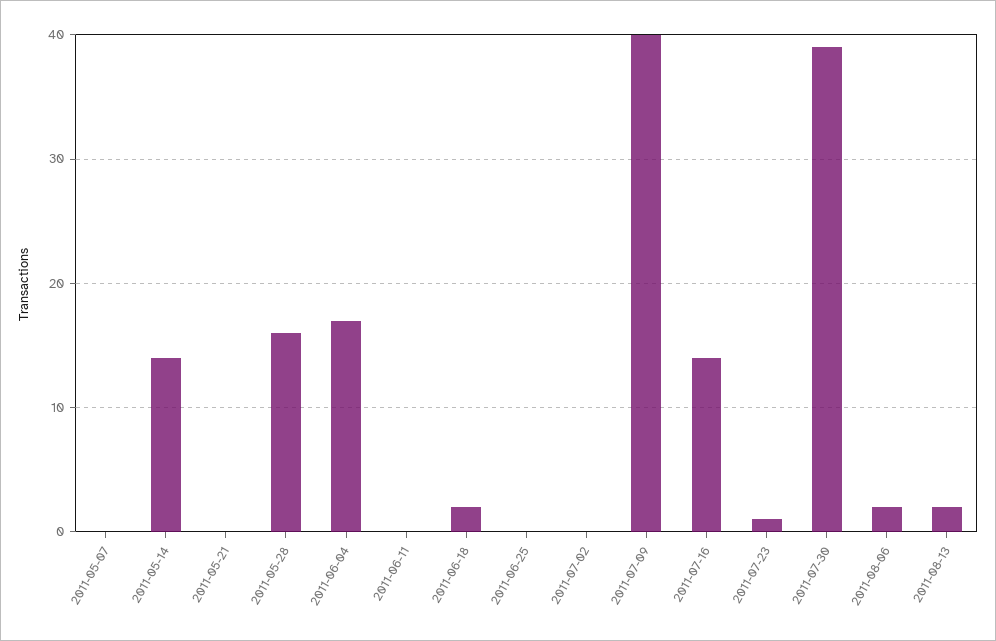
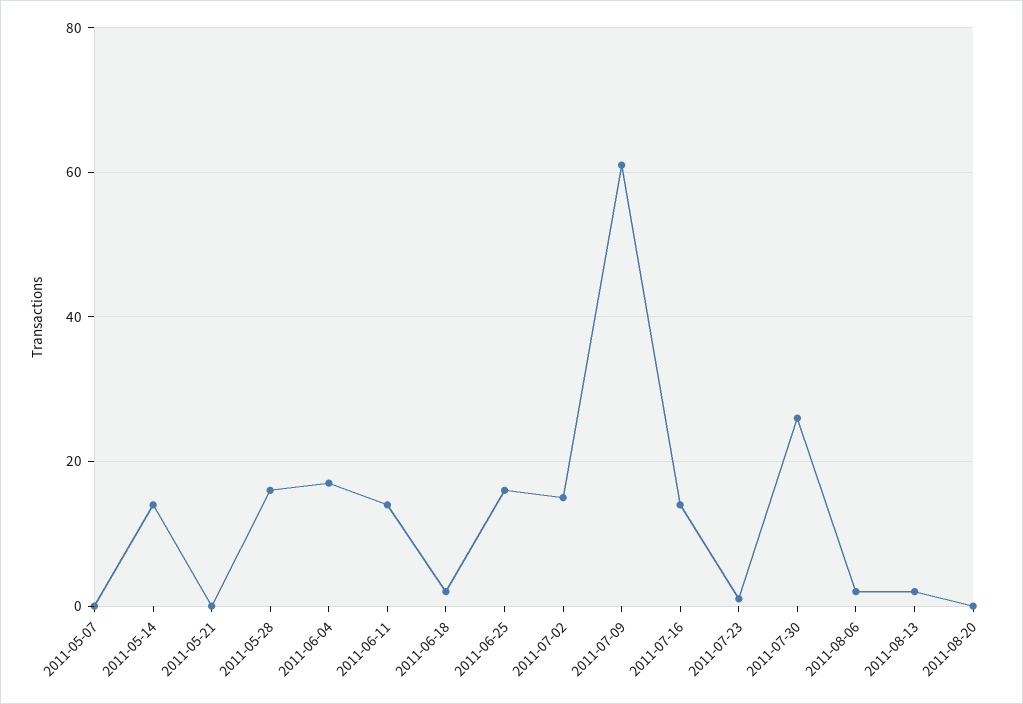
2011-06-11: 0 -> 15
2011-06-25: 0 -> 15
2011-07-02: 0 -> 15
2011-07-09: 40 -> 60
2011-07-30: 39 -> 25
2011-08-20: none -> 0

